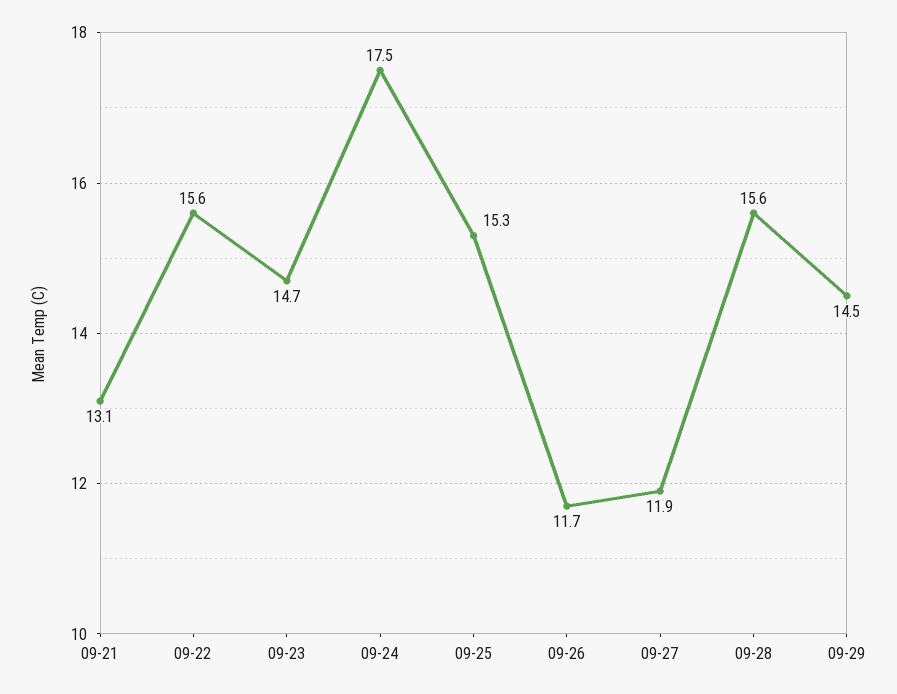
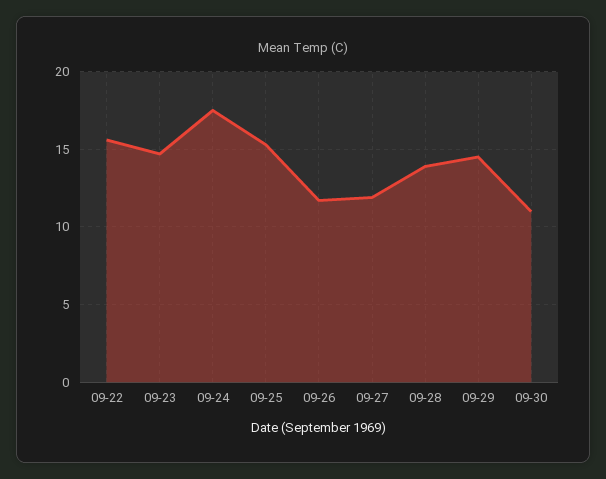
09-21: 13.1 -> none
09-28: 15.6 -> 14
09-30: none -> 11

